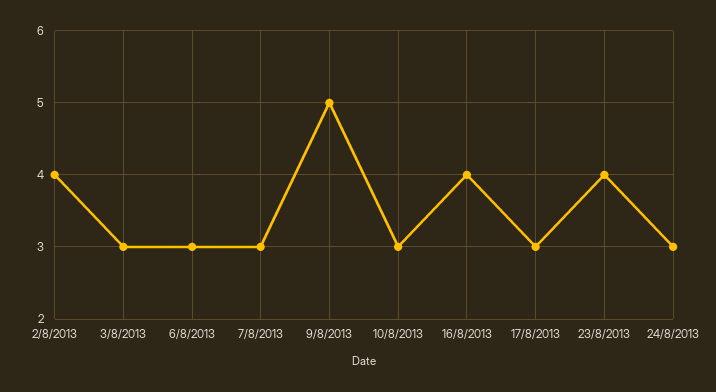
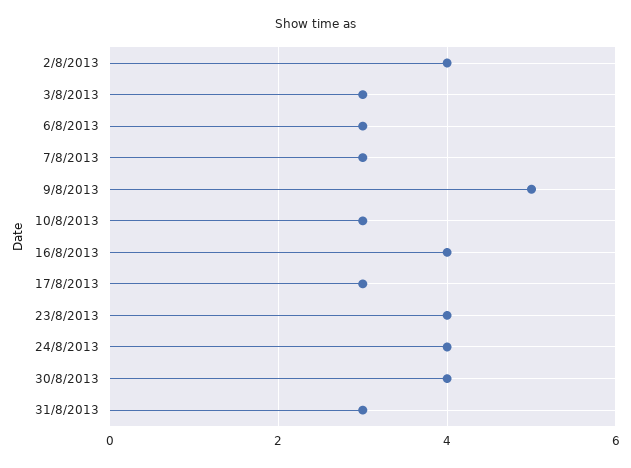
24/8/2013: 3 -> 4
30/8/2013: none -> 4
31/8/2013: none -> 3

